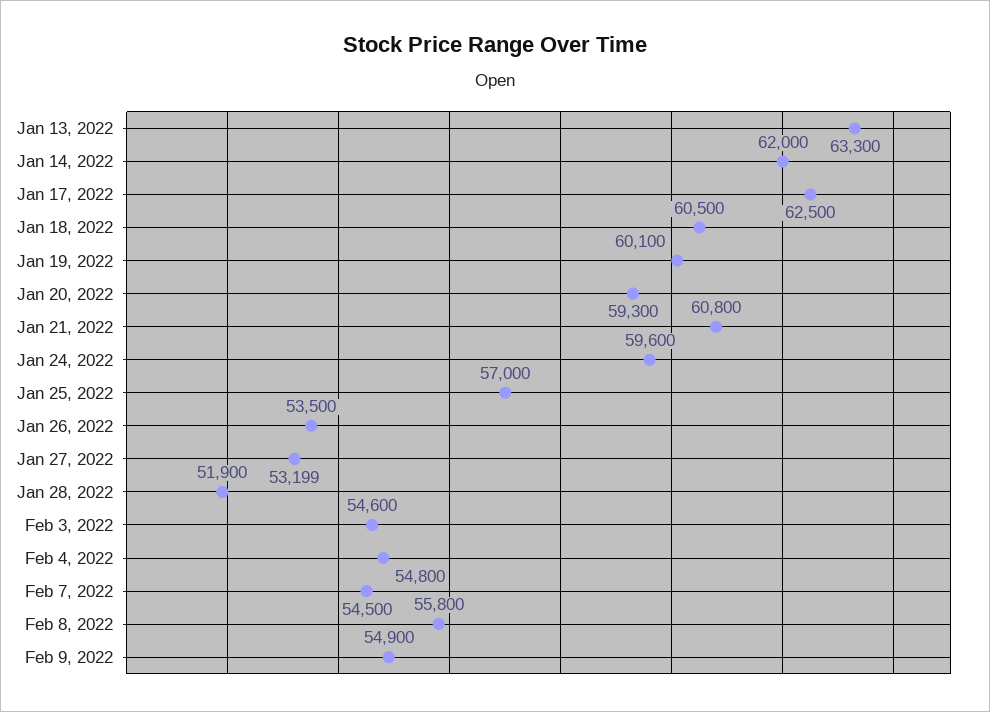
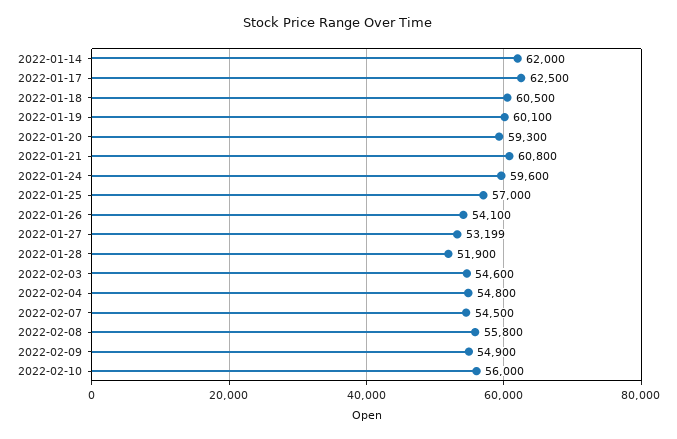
Jan 13, 2022: 63300 -> none
Jan 26, 2022: 53500 -> 54100
2022-02-10: none -> 56000

